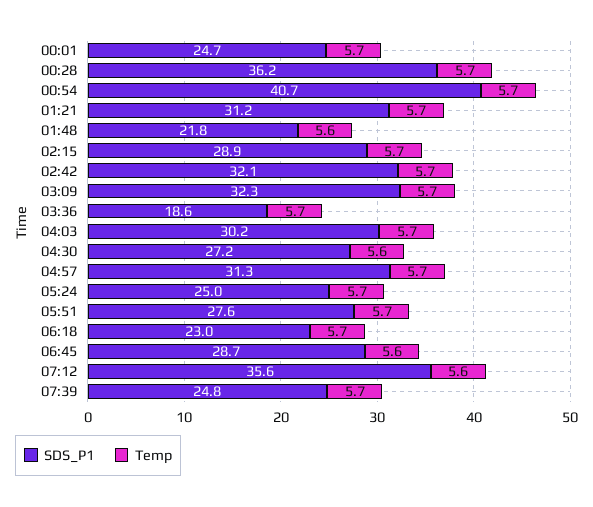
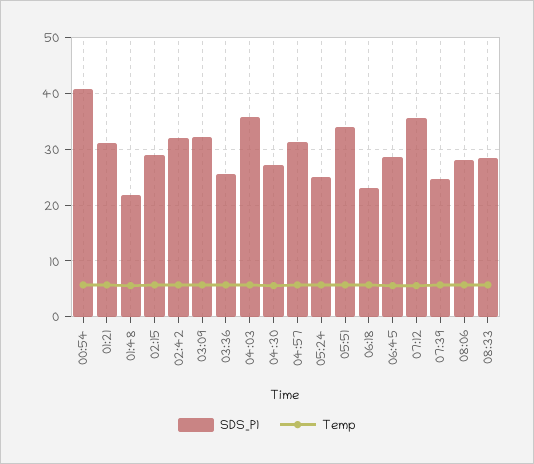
SDS_P1, 00:01: 24.7 -> none
Temp, 00:01: 5.7 -> none
SDS_P1, 00:28: 36.2 -> none
Temp, 00:28: 5.7 -> none
SDS_P1, 03:36: 18.6 -> 26
SDS_P1, 04:03: 30.2 -> 36
SDS_P1, 05:51: 27.6 -> 34
SDS_P1, 08:06: none -> 28
Temp, 08:06: none -> 6
SDS_P1, 08:33: none -> 28
Temp, 08:33: none -> 6

